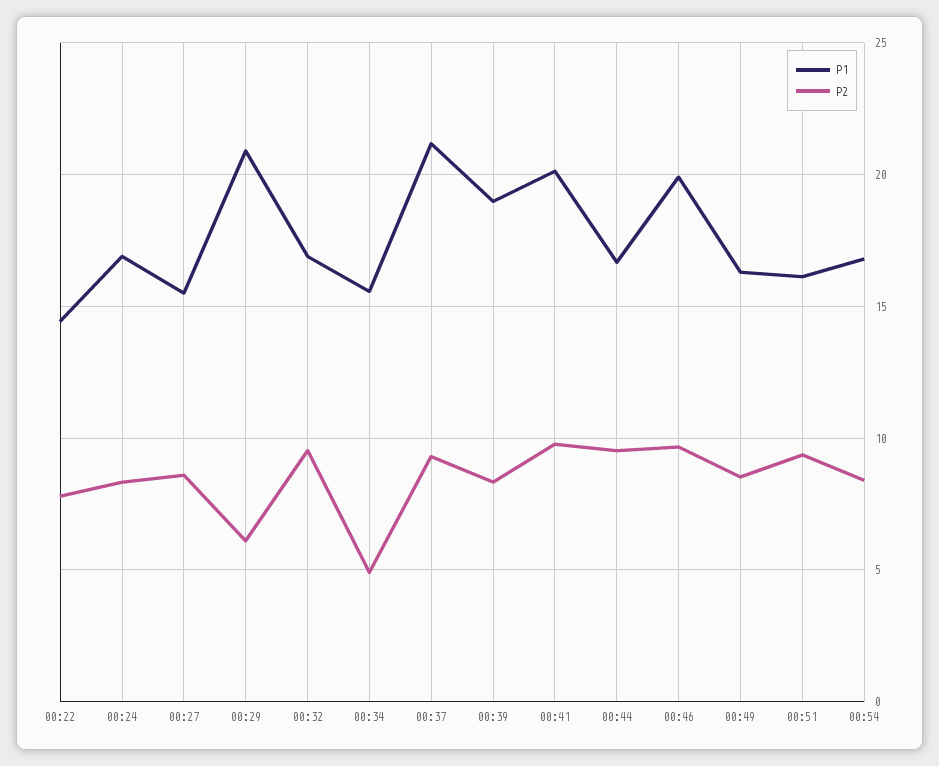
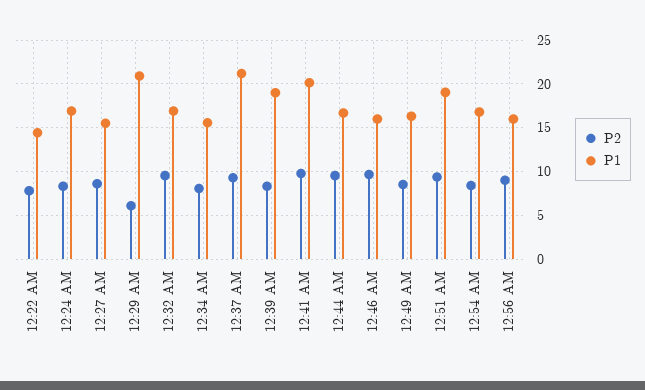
P2, 00:34: 5 -> 8
P1, 00:46: 20 -> 16
P1, 00:51: 16 -> 19
P2, 12:56 AM: none -> 9
P1, 12:56 AM: none -> 16

